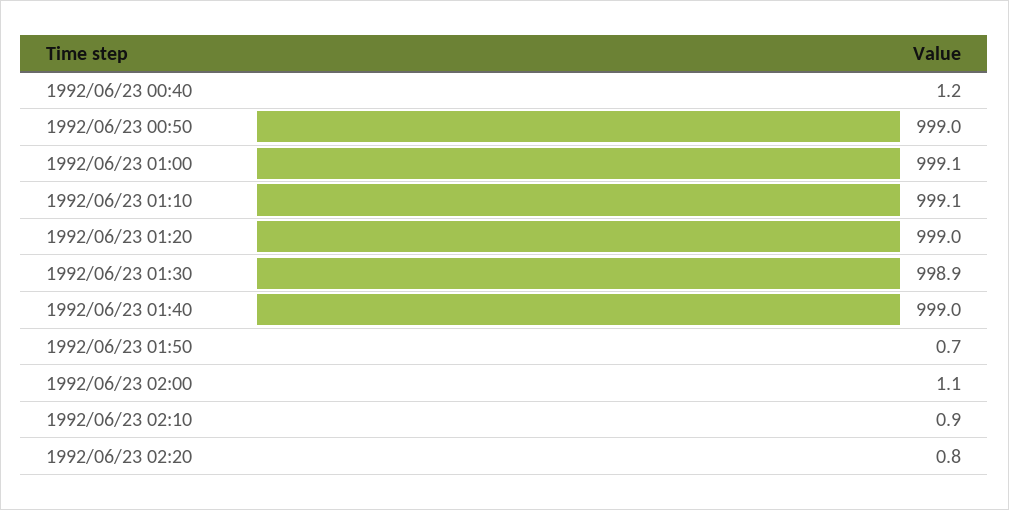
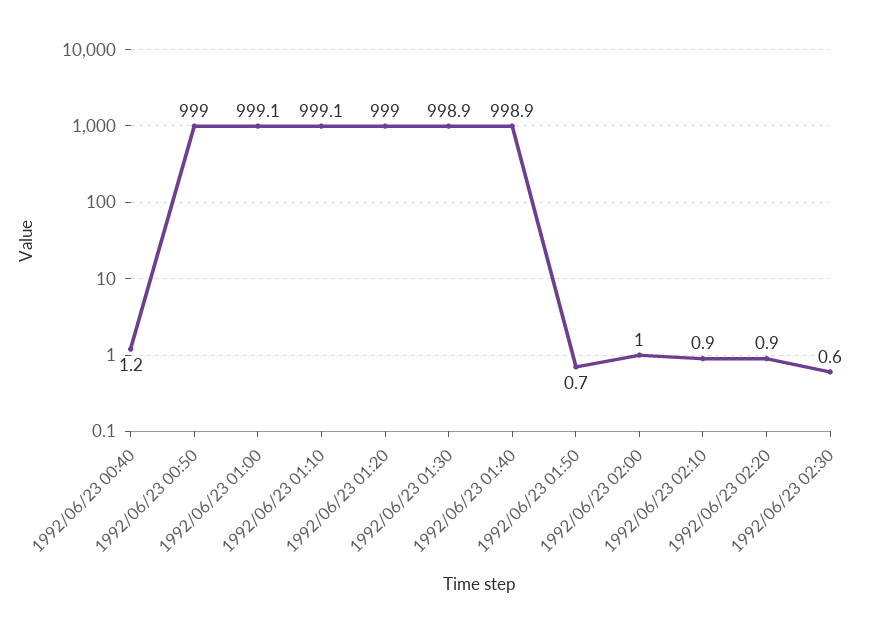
1992/06/23 01:40: 999 -> 998.9
1992/06/23 02:00: 1.1 -> 1
1992/06/23 02:20: 0.8 -> 0.9
1992/06/23 02:30: none -> 0.6

